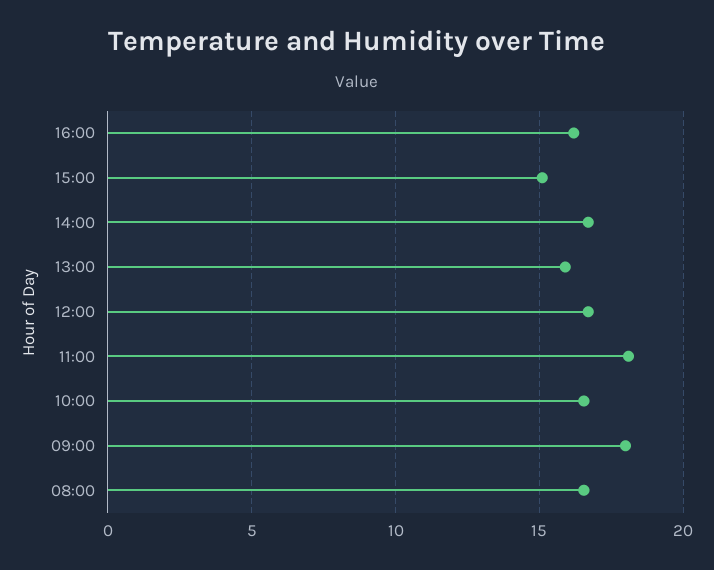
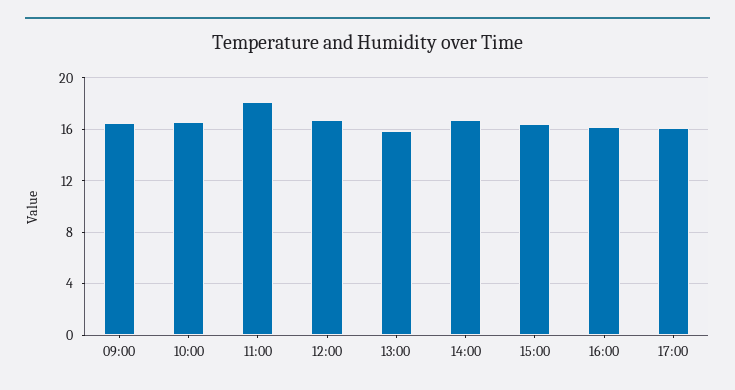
15:00: 15 -> 16.5
09:00: 18 -> 16.5
08:00: 16.5 -> none
17:00: none -> 16

